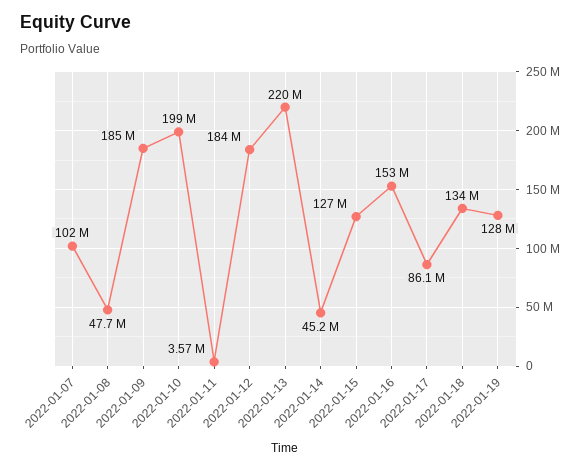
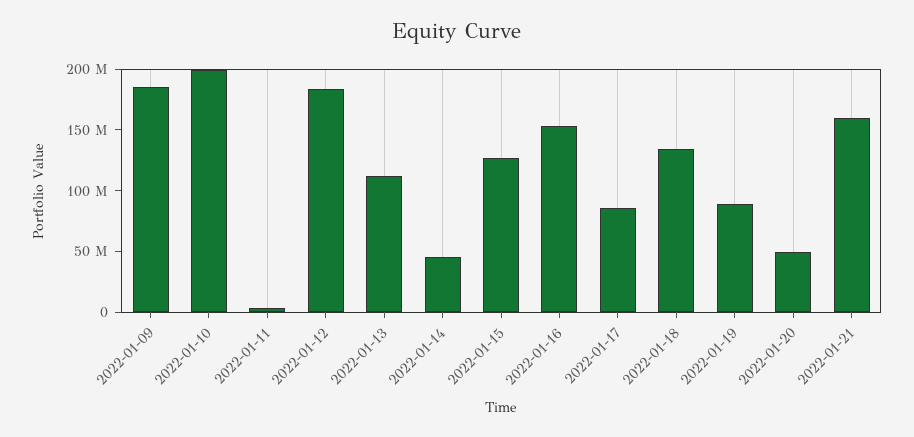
2022-01-07: 102000000 -> none
2022-01-08: 47700000 -> none
2022-01-13: 220000000 -> 110000000
2022-01-19: 128000000 -> 90000000
2022-01-20: none -> 50000000
2022-01-21: none -> 160000000

